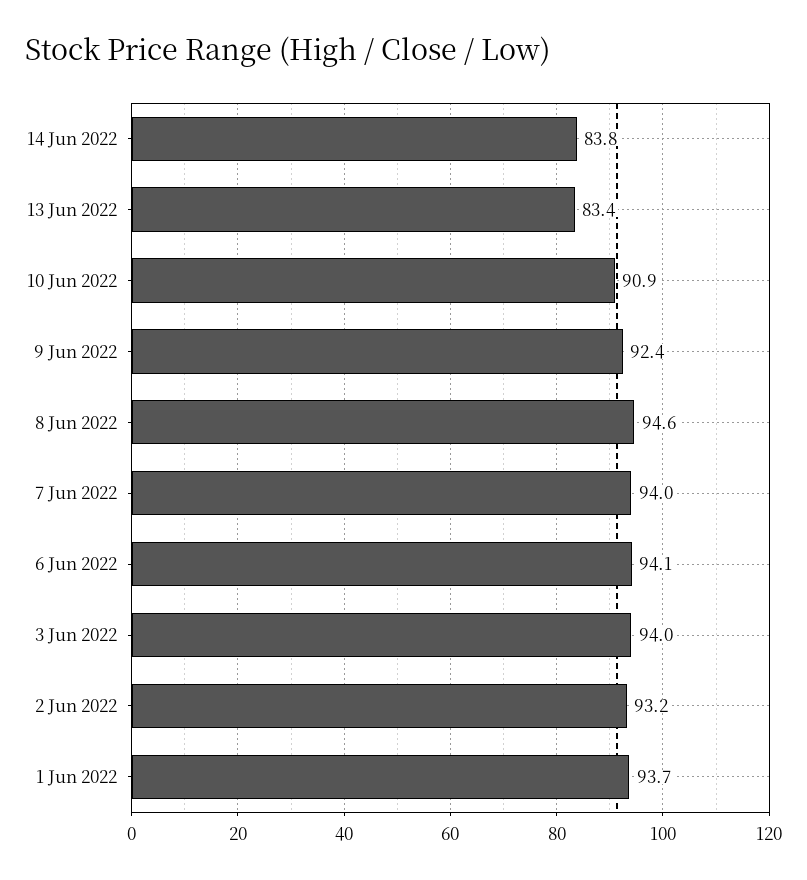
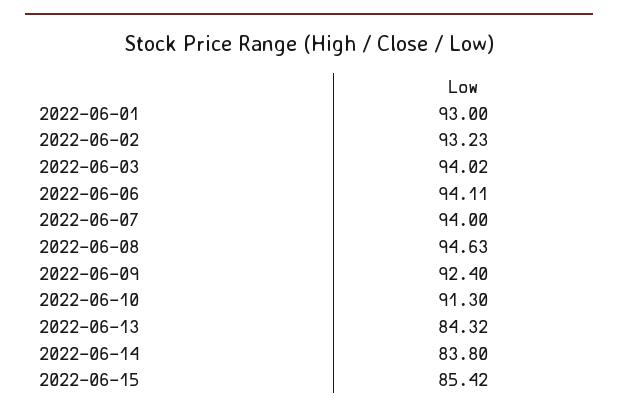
13 Jun 2022: 83.4 -> 84.32
10 Jun 2022: 90.9 -> 91.3
1 Jun 2022: 93.7 -> 93
2022-06-15: none -> 85.42

